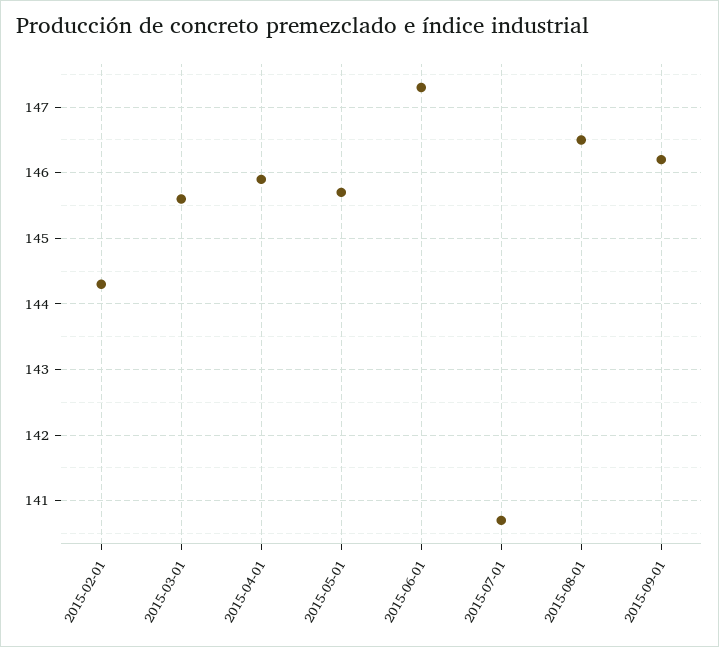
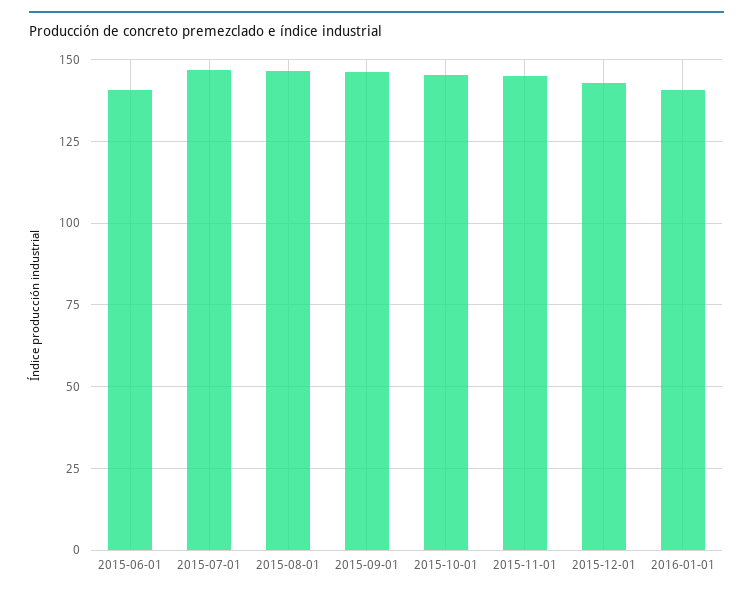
2015-02-01: 144.3 -> none
2015-03-01: 145.6 -> none
2015-04-01: 145.9 -> none
2015-05-01: 145.7 -> none
2015-06-01: 147.3 -> 140
2015-07-01: 140.7 -> 147.5
2015-10-01: none -> 145
2015-11-01: none -> 145
2015-12-01: none -> 142.5
2016-01-01: none -> 140

